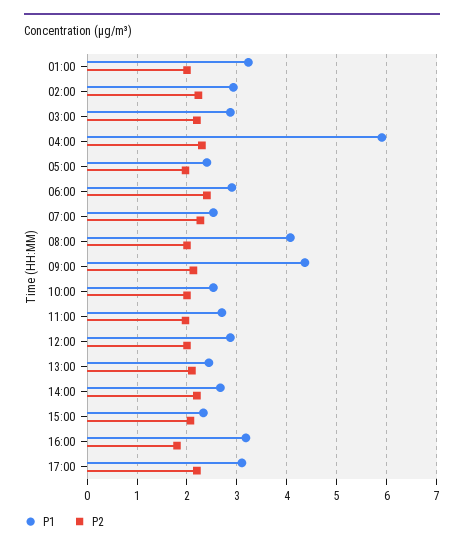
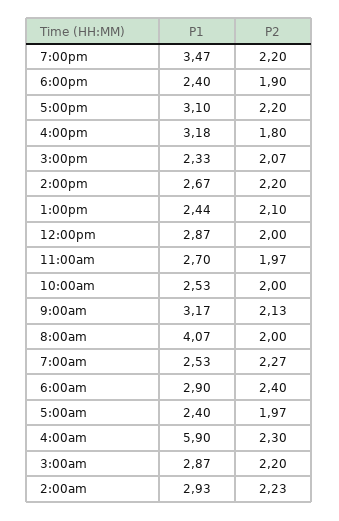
P1, 01:00: 3.2 -> none
P2, 01:00: 2 -> none
P1, 09:00: 4.4 -> 3.17
P1, 7:00pm: none -> 3.47
P2, 7:00pm: none -> 2.2
P1, 6:00pm: none -> 2.4
P2, 6:00pm: none -> 1.9

